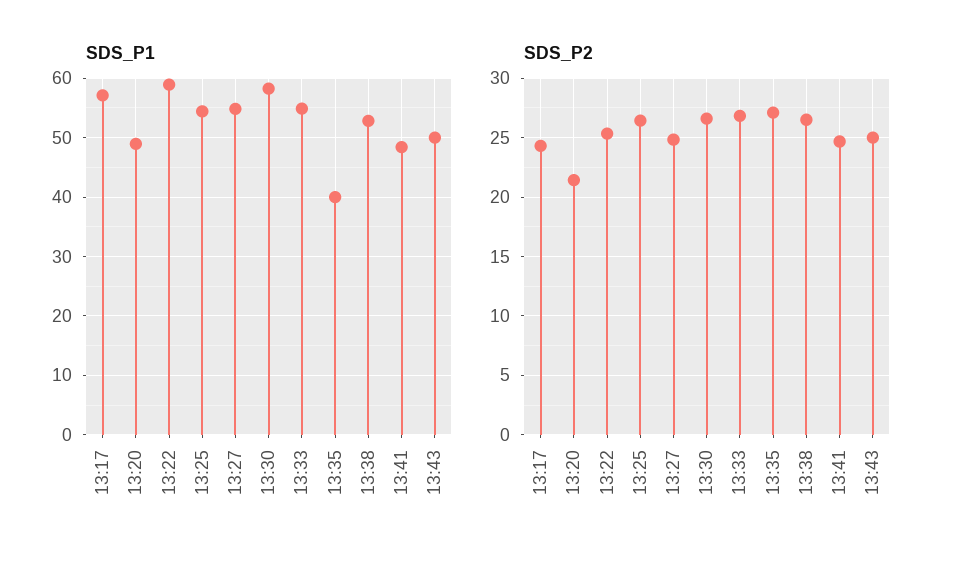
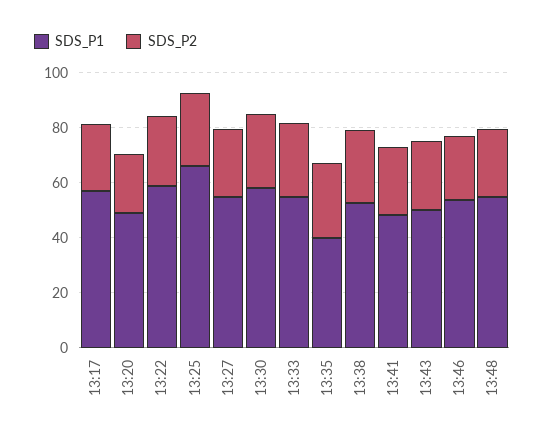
SDS_P1, 13:25: 54 -> 65
SDS_P1, 13:46: none -> 55
SDS_P2, 13:46: none -> 25
SDS_P1, 13:48: none -> 55
SDS_P2, 13:48: none -> 25

